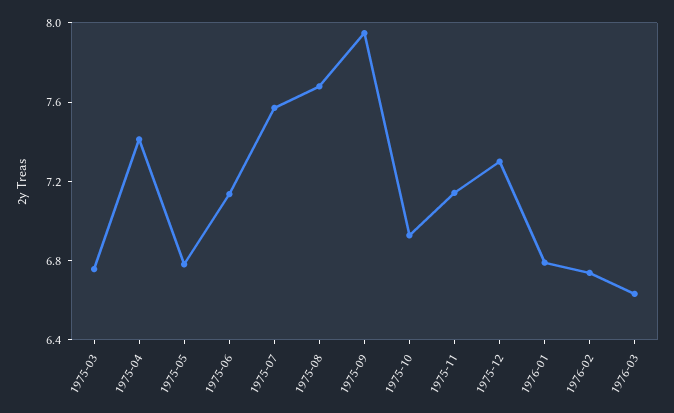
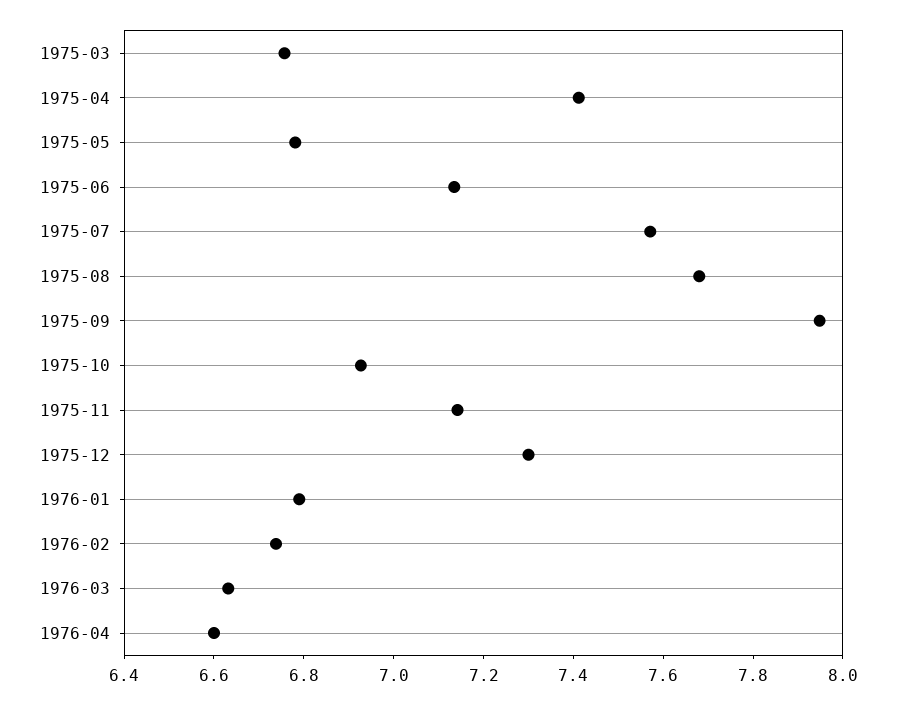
1976-04: none -> 6.6

